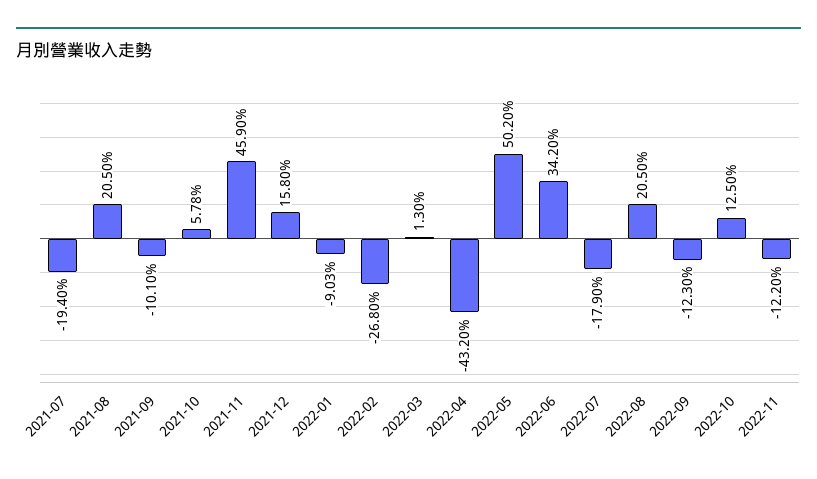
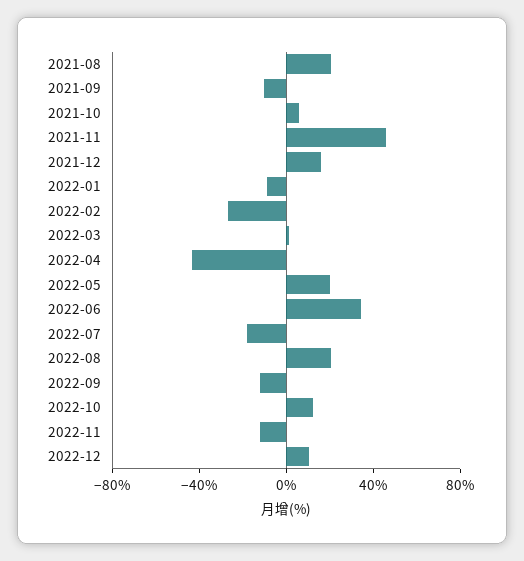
2021-07: -19.4 -> none
2022-05: 50.2 -> 20
2022-12: none -> 10

